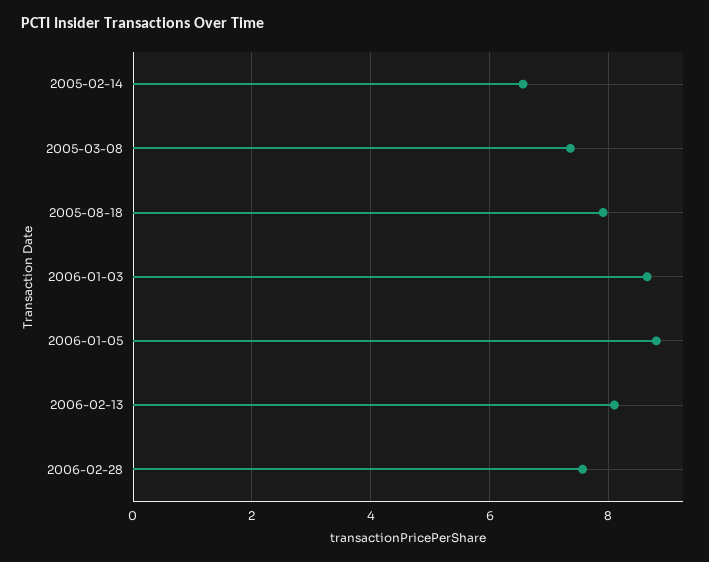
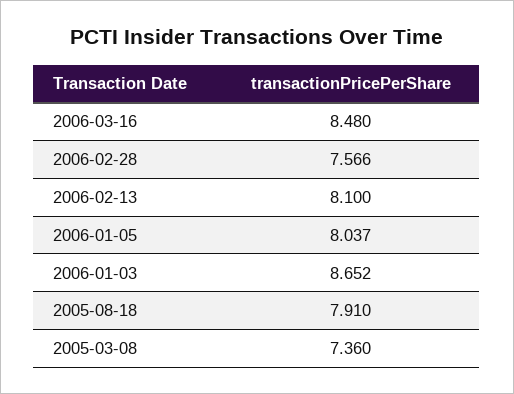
2005-02-14: 6.6 -> none
2006-01-05: 8.8 -> 8.037
2006-03-16: none -> 8.48

